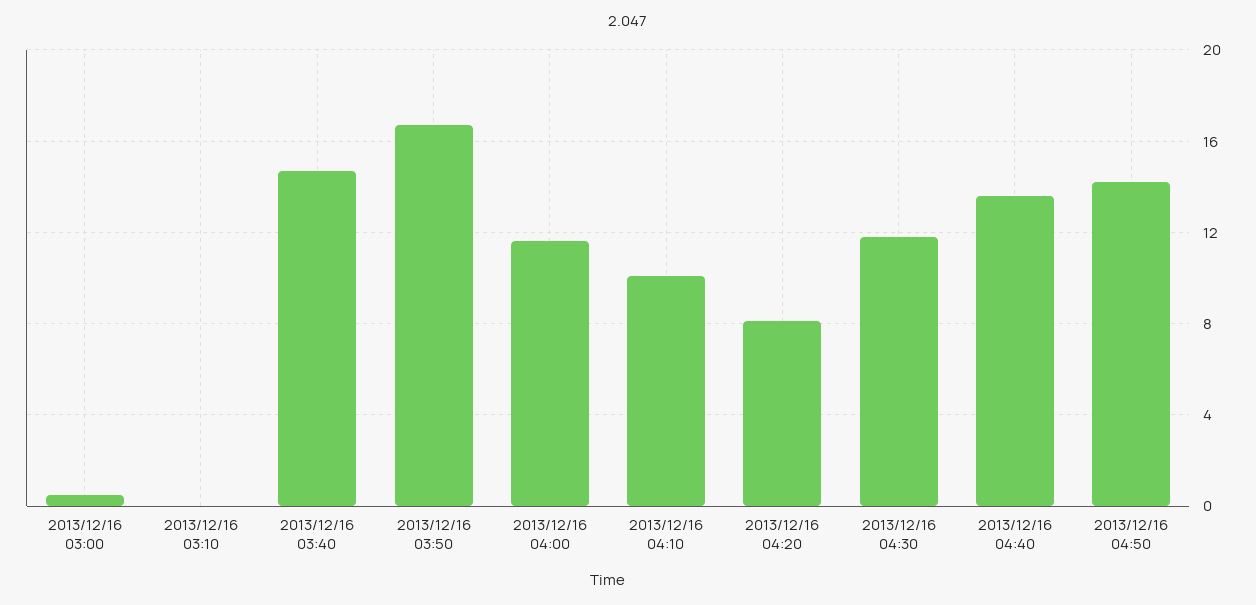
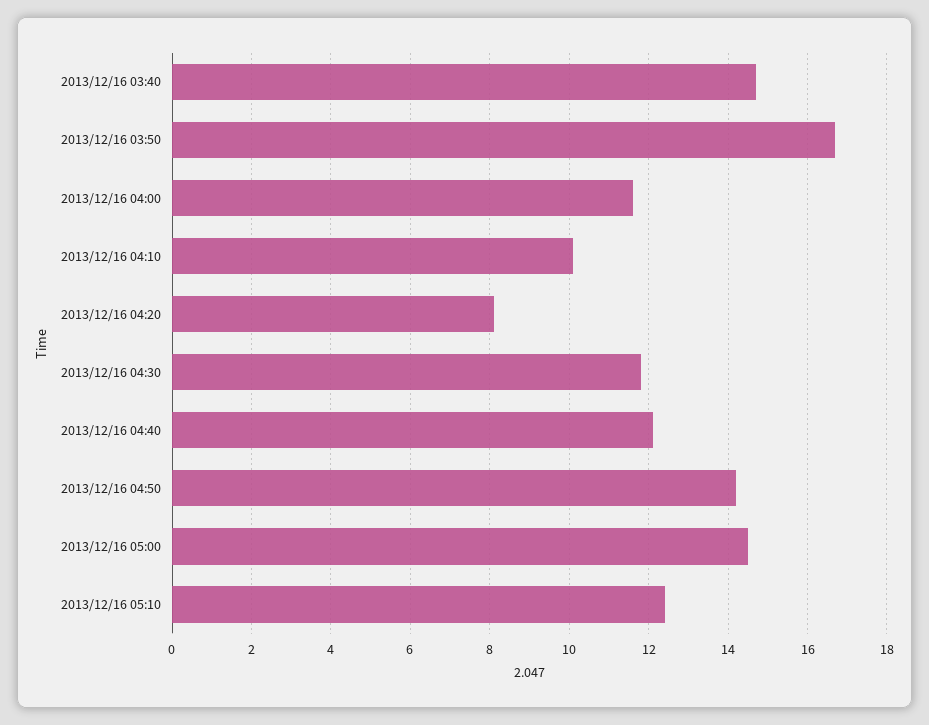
2013/12/16 03:00: 0.5 -> none
2013/12/16 03:10: 0 -> none
2013/12/16 04:40: 13.5 -> 12
2013/12/16 05:00: none -> 14.5
2013/12/16 05:10: none -> 12.5

